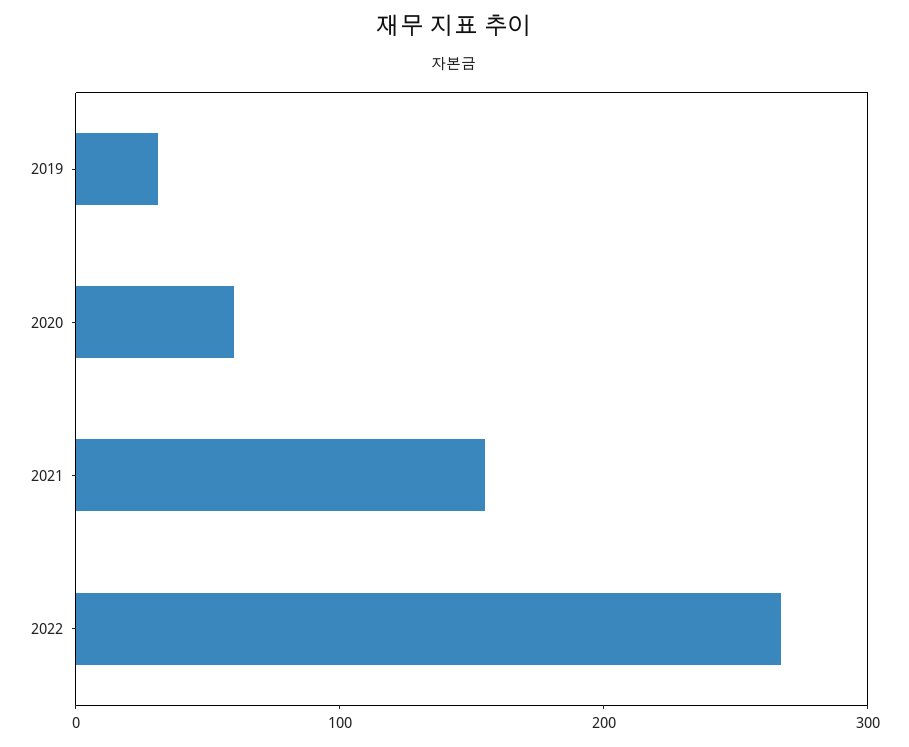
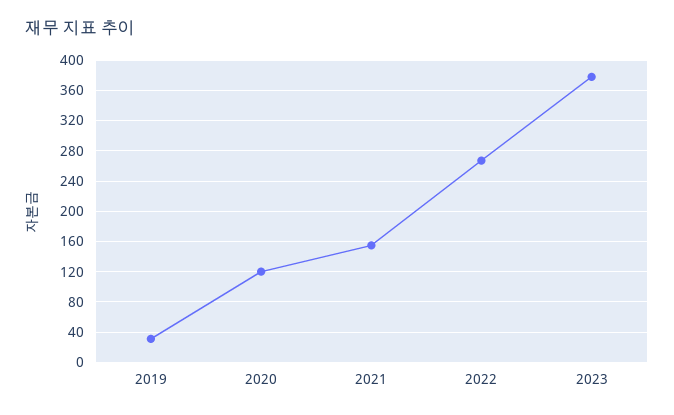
2020: 60 -> 120
2023: none -> 380

